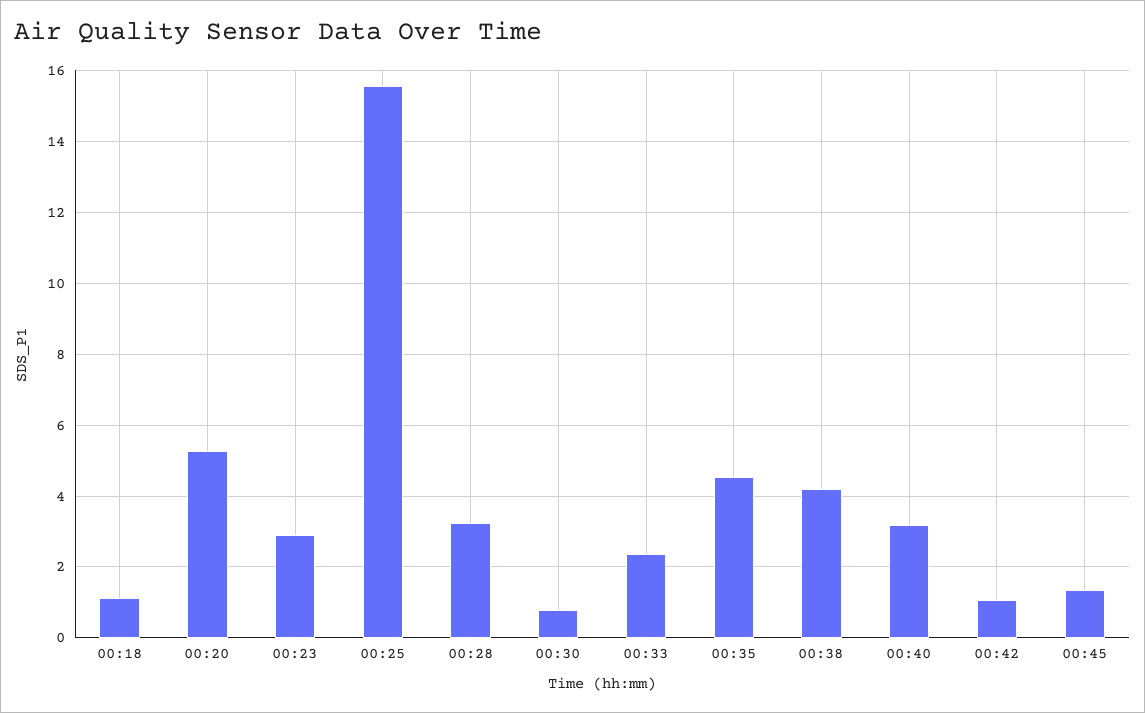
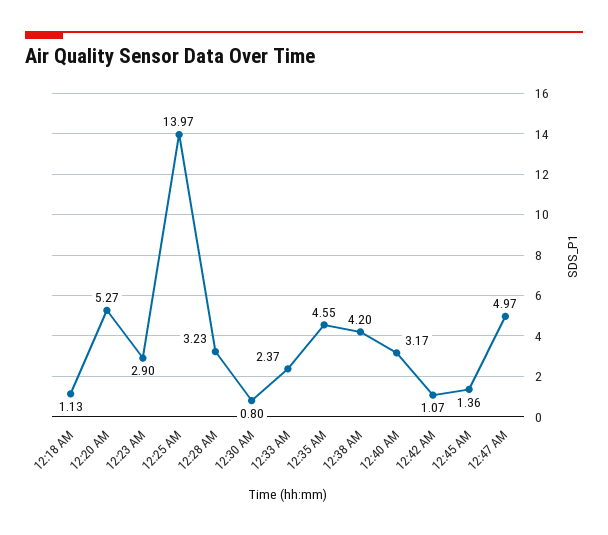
00:25: 15.6 -> 13.97
12:47 AM: none -> 4.97

